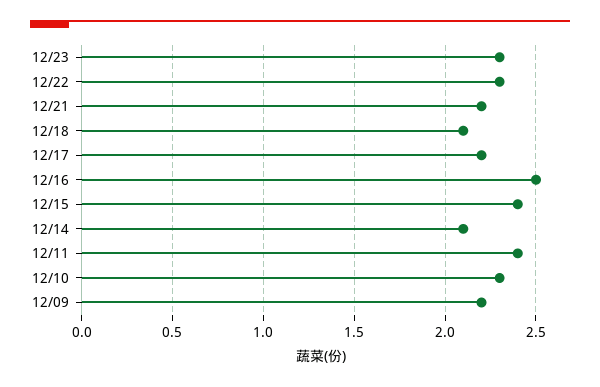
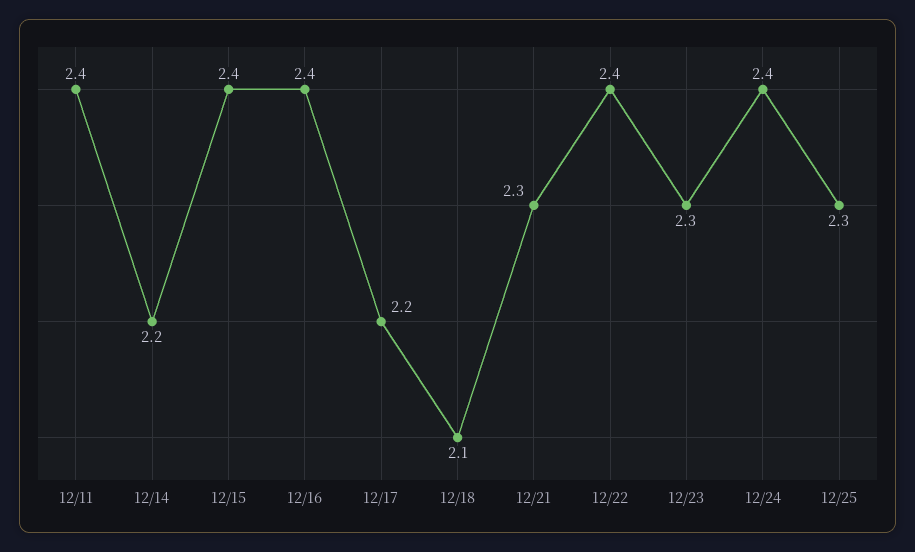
12/22: 2.3 -> 2.4
12/21: 2.2 -> 2.3
12/16: 2.5 -> 2.4
12/14: 2.1 -> 2.2
12/10: 2.3 -> none
12/09: 2.2 -> none
12/24: none -> 2.4
12/25: none -> 2.3

